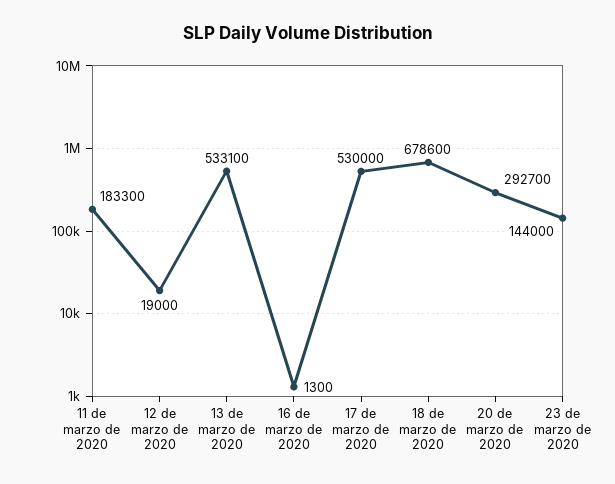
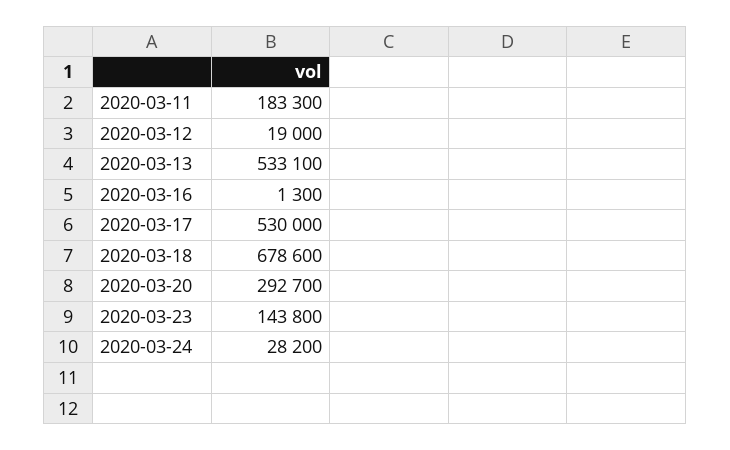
23 de marzo de 2020: 144000 -> 143800
2020-03-24: none -> 28200

